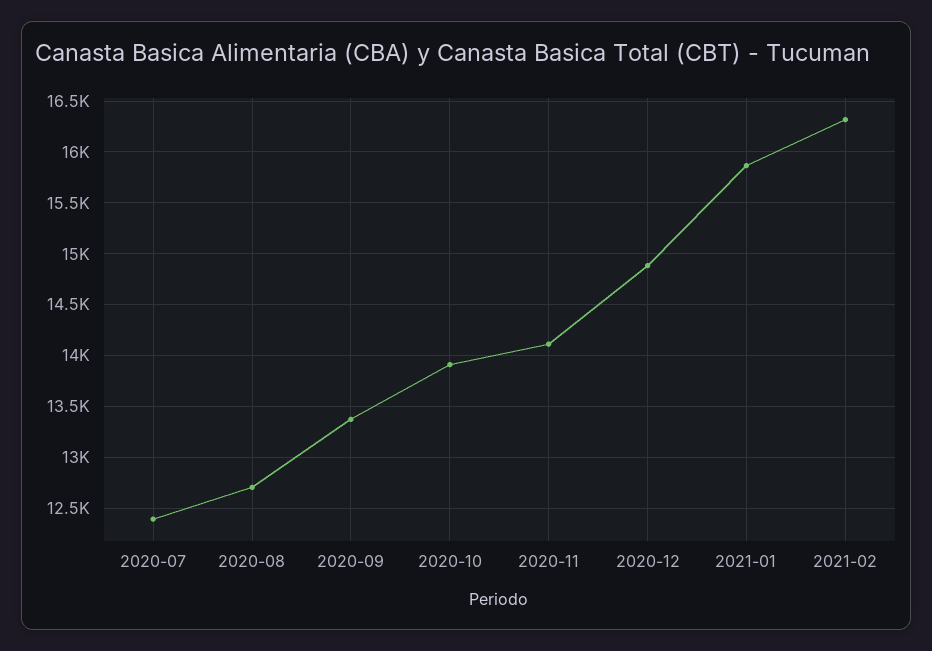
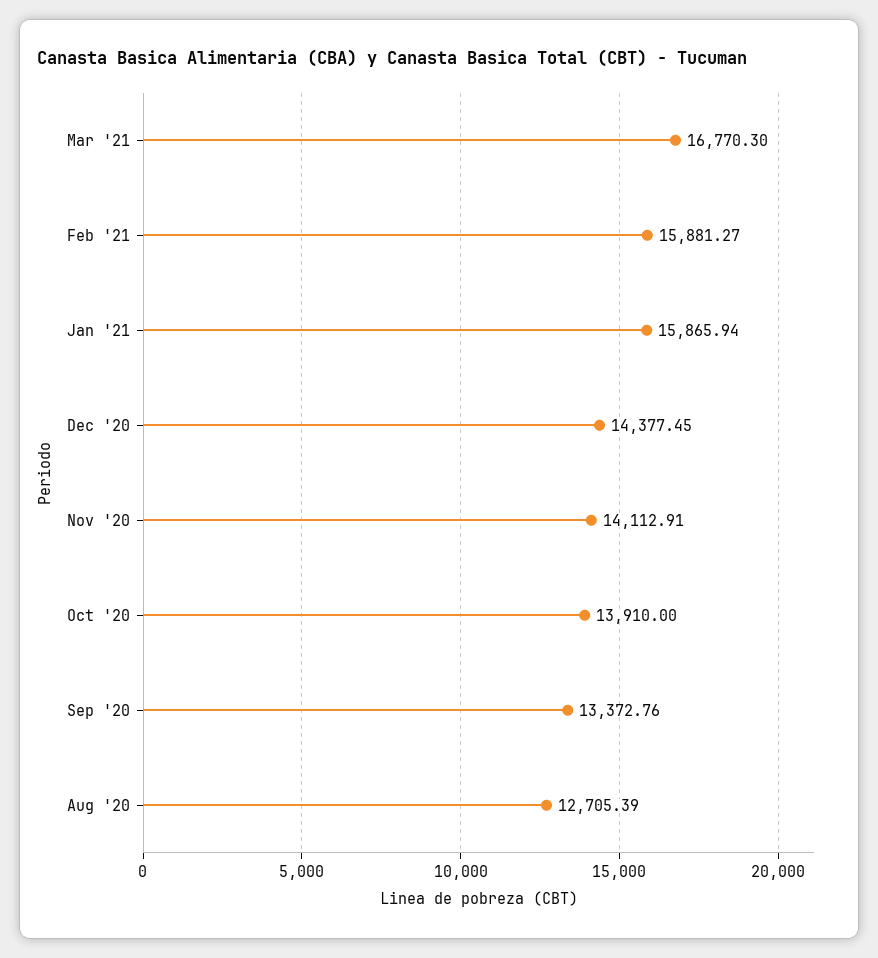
2020-07: 12400 -> none
2020-12: 14900 -> 14377.45
2021-02: 16300 -> 15881.27
Mar '21: none -> 16770.3

